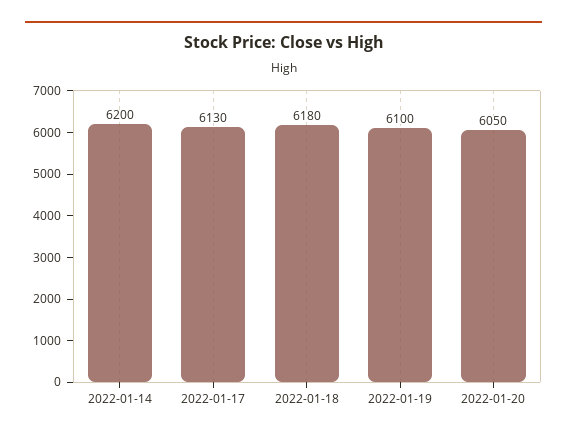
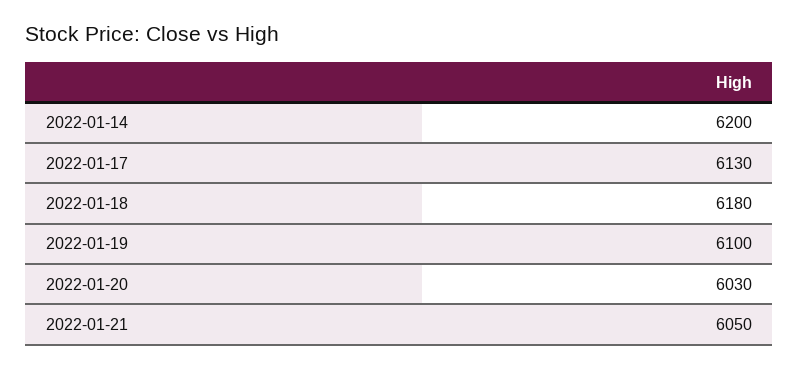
2022-01-20: 6050 -> 6030
2022-01-21: none -> 6050

